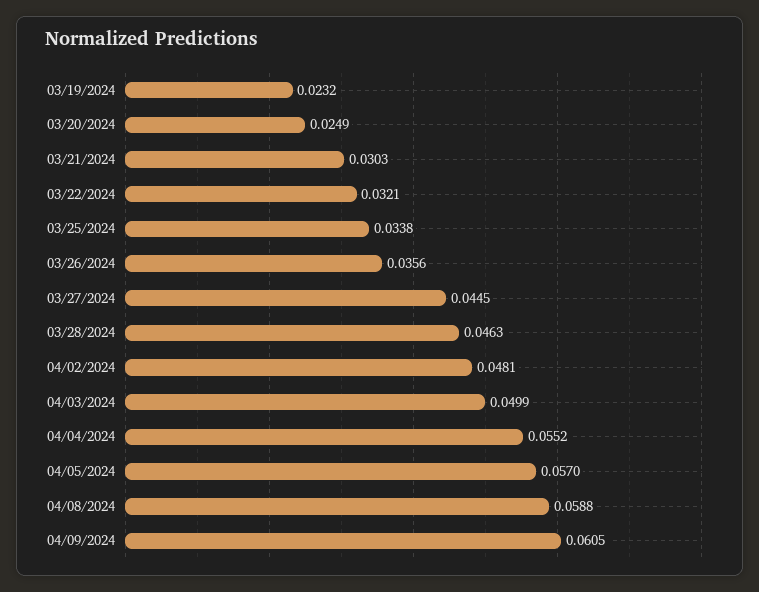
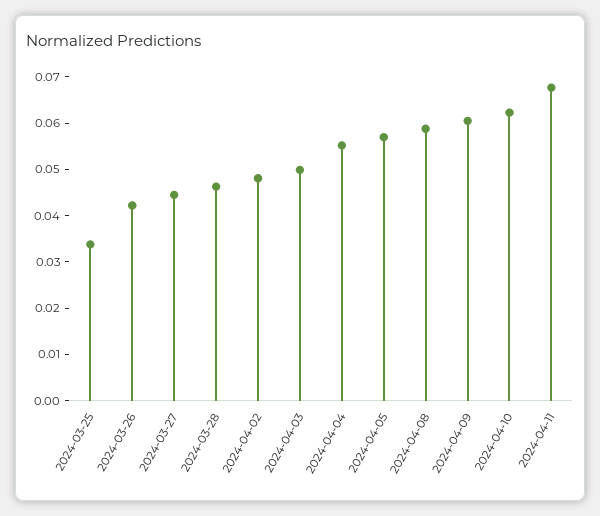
03/19/2024: 0.0232 -> none
03/20/2024: 0.0249 -> none
03/21/2024: 0.0303 -> none
03/22/2024: 0.0321 -> none
03/26/2024: 0.0356 -> 0.042
2024-04-10: none -> 0.062
2024-04-11: none -> 0.068

